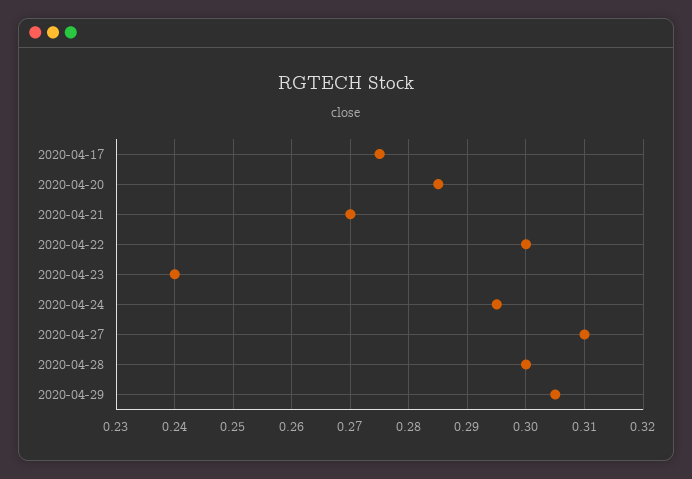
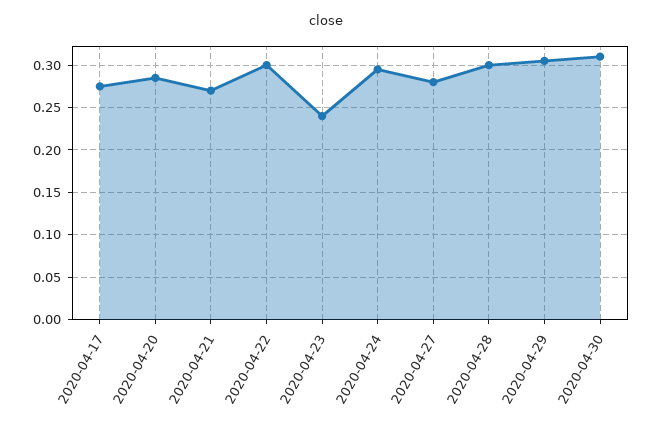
2020-04-27: 0.31 -> 0.28
2020-04-30: none -> 0.31

